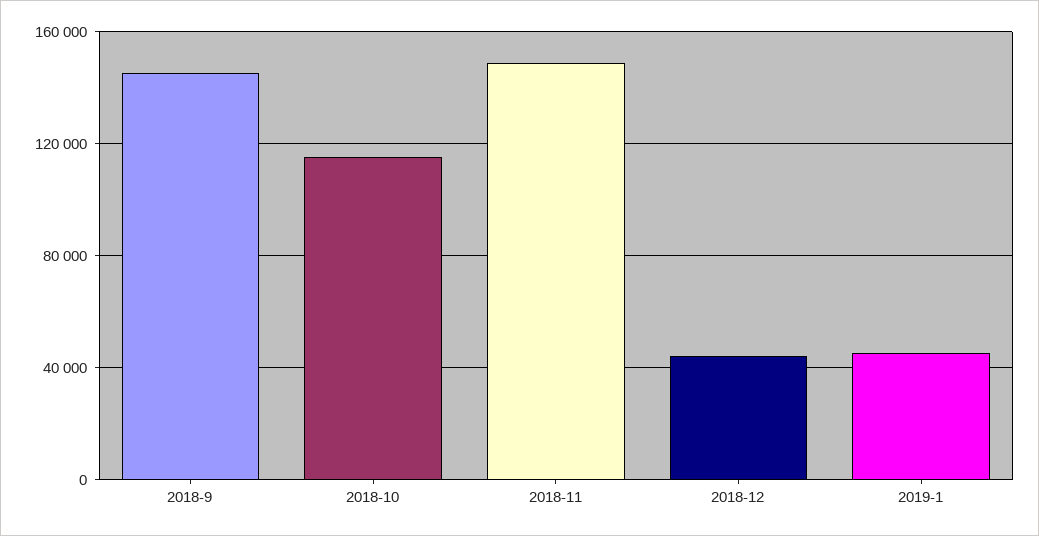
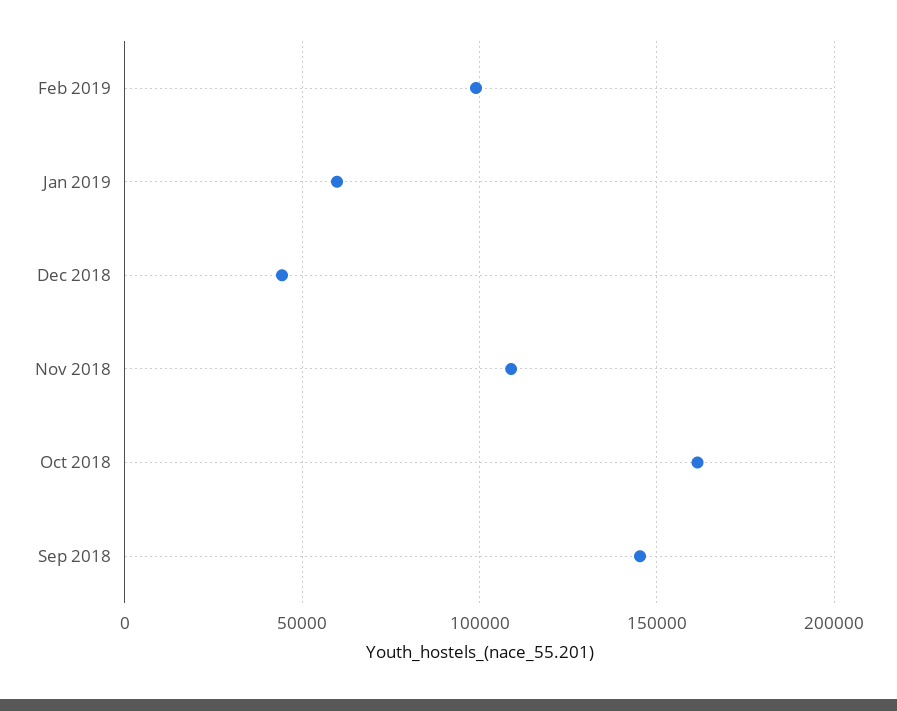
2018-10: 115000 -> 160000
2018-11: 150000 -> 110000
2019-1: 45000 -> 60000
Feb 2019: none -> 100000

